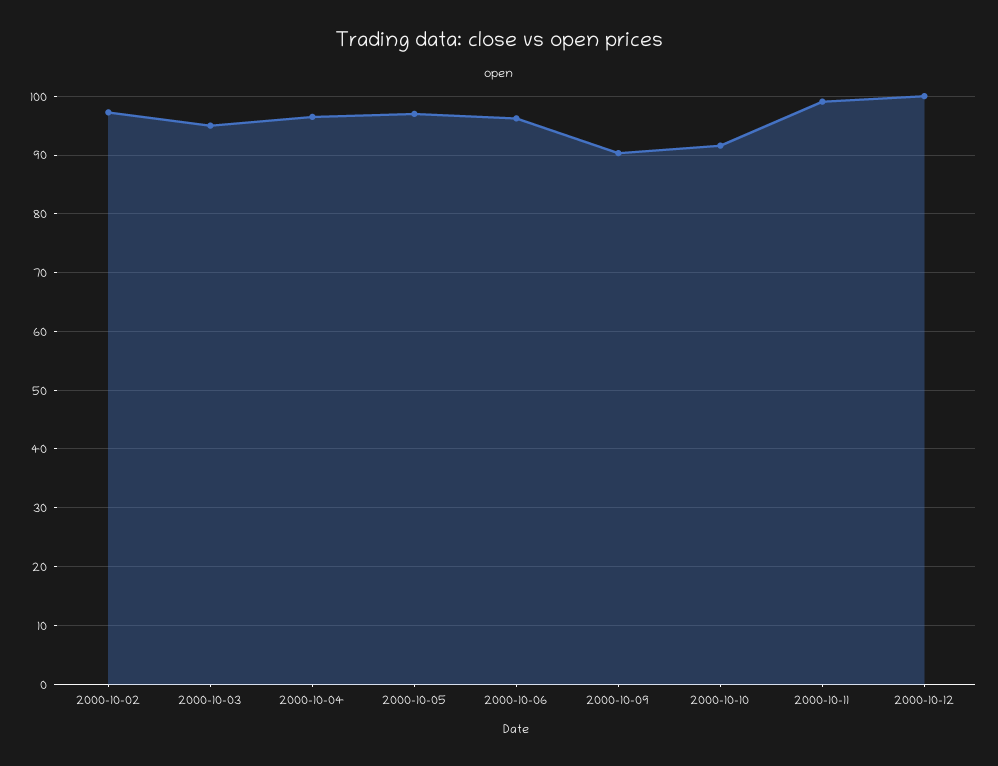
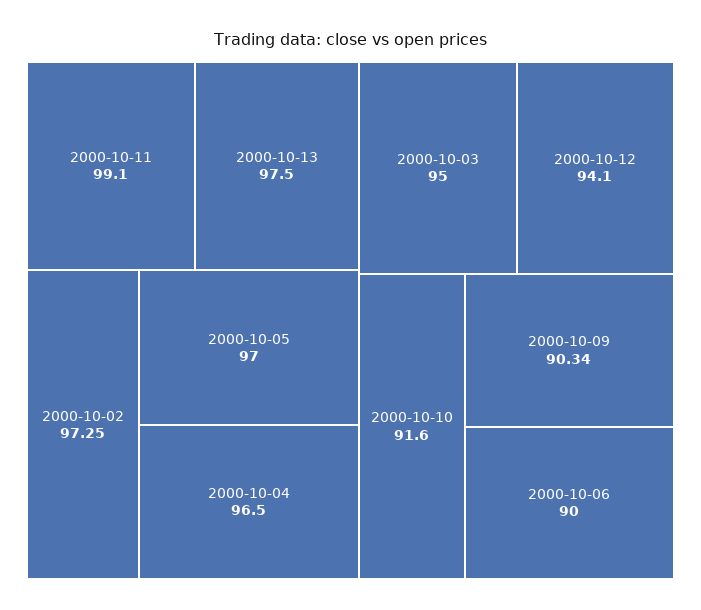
2000-10-06: 96 -> 90
2000-10-12: 100 -> 94.1
2000-10-13: none -> 97.5

